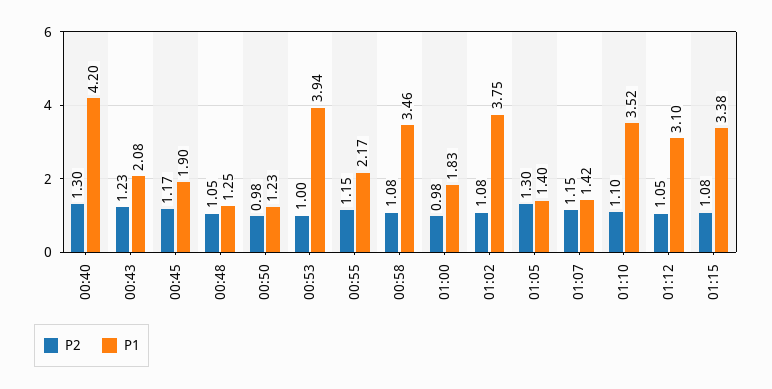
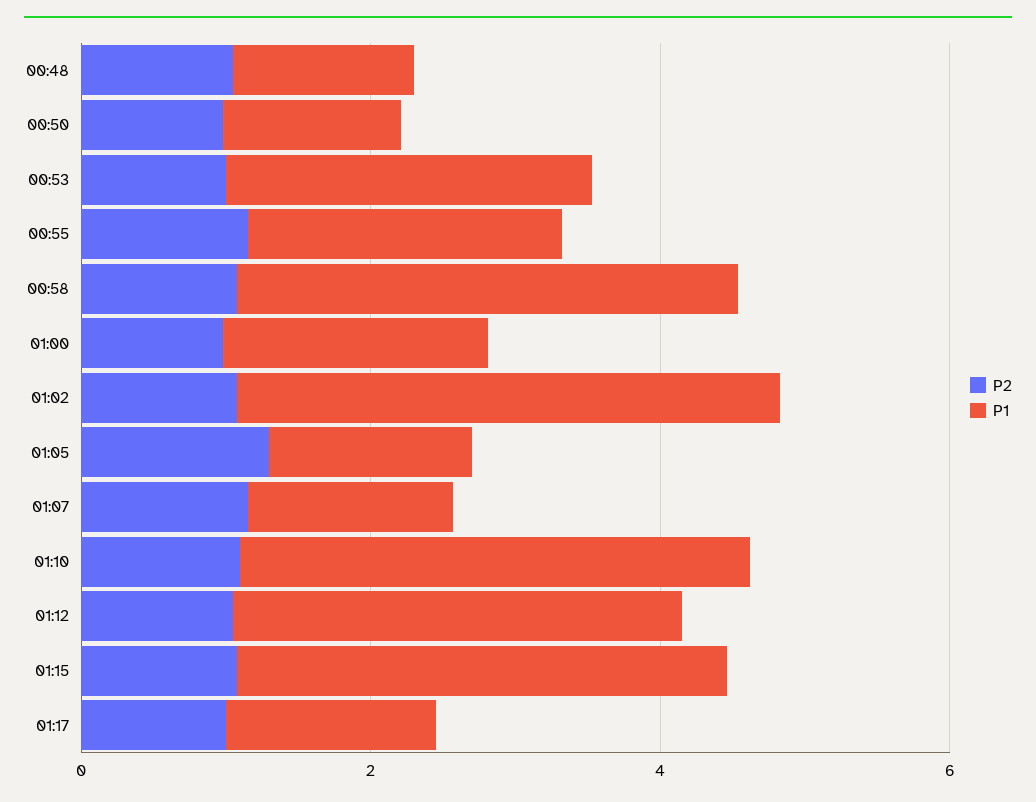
P2, 00:40: 1.3 -> none
P1, 00:40: 4.2 -> none
P2, 00:43: 1.23 -> none
P1, 00:43: 2.08 -> none
P2, 00:45: 1.17 -> none
P1, 00:45: 1.9 -> none
P1, 00:53: 3.94 -> 2.5
P2, 01:17: none -> 1
P1, 01:17: none -> 1.5

